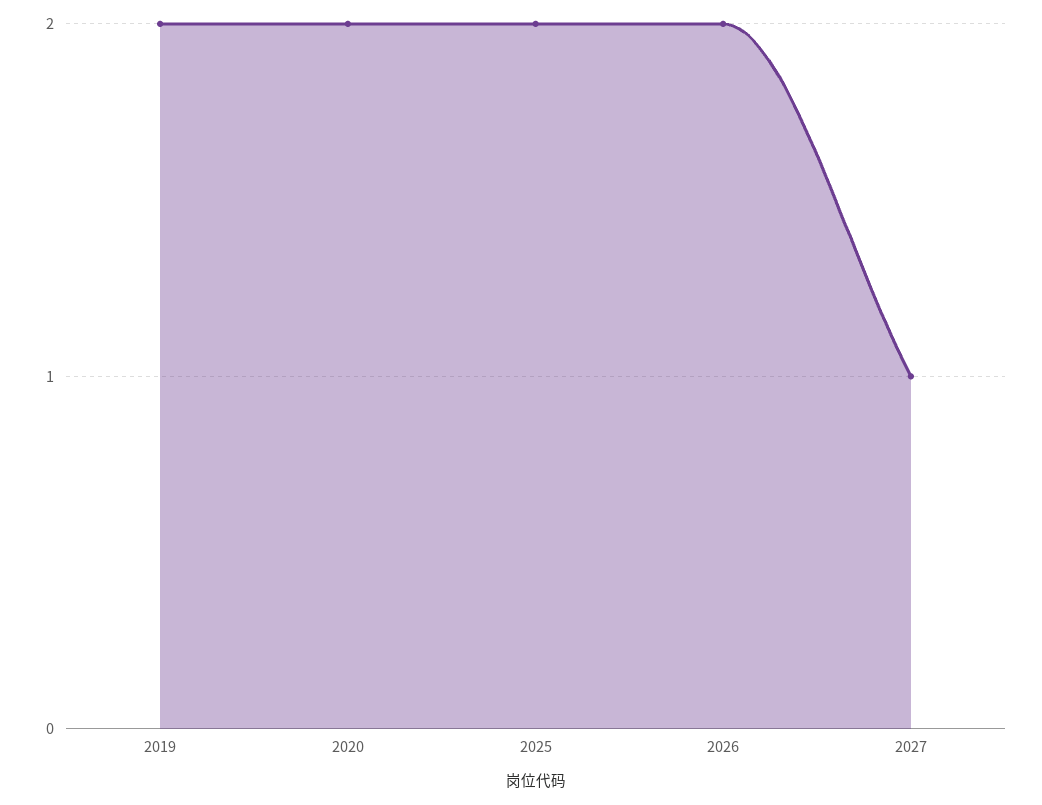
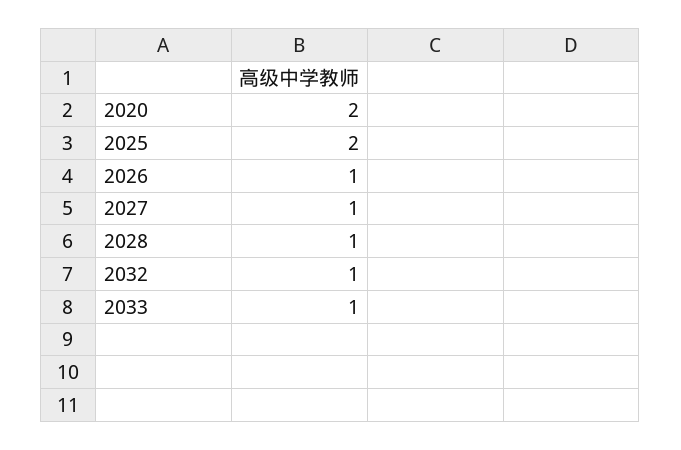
2019: 2 -> none
2026: 2 -> 1
2028: none -> 1
2032: none -> 1
2033: none -> 1

